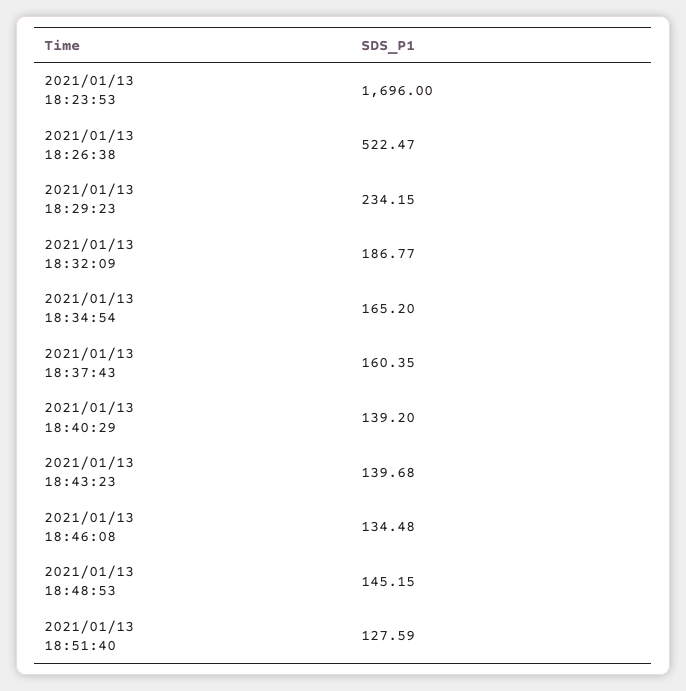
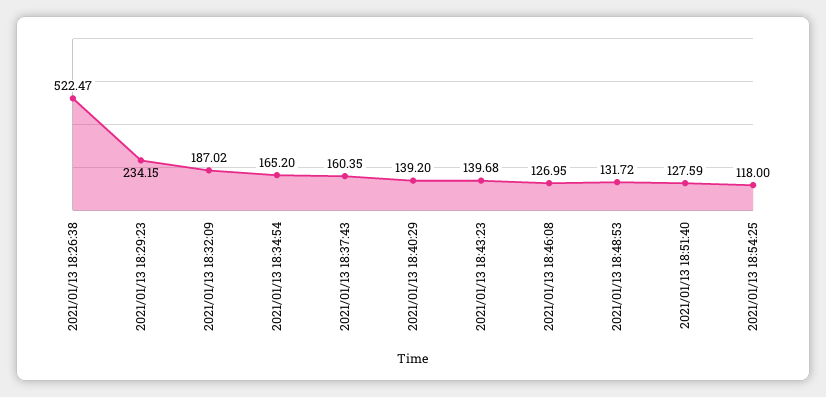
2021/01/13 18:23:53: 1696 -> none
2021/01/13 18:32:09: 186.77 -> 187.02
2021/01/13 18:46:08: 134.48 -> 126.95
2021/01/13 18:48:53: 145.15 -> 131.72
2021/01/13 18:54:25: none -> 118

